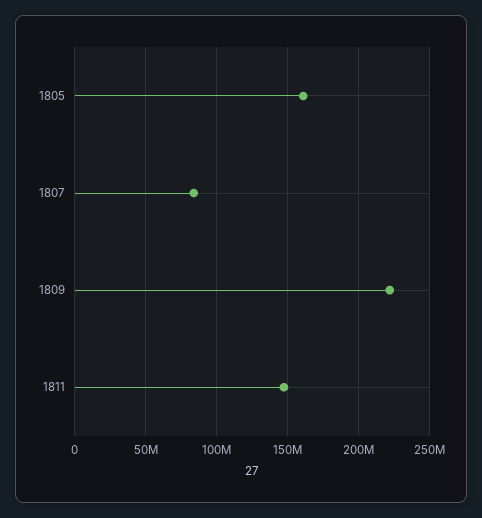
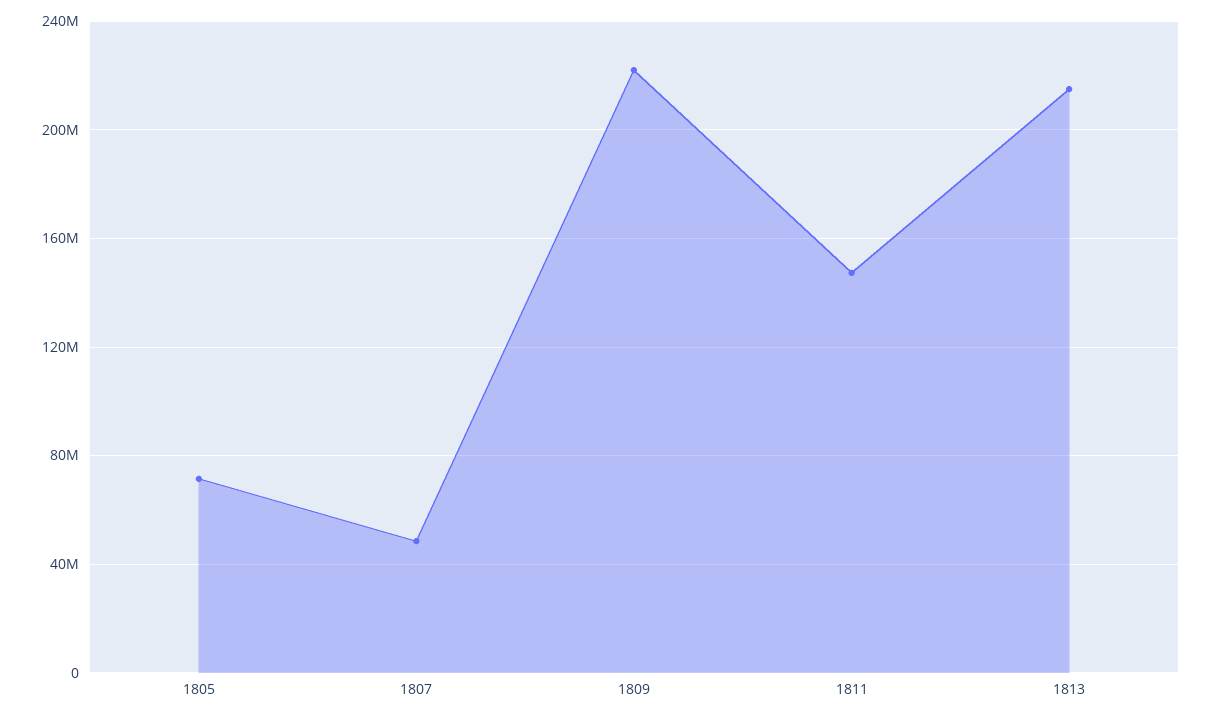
1805: 160000000 -> 70000000
1807: 85000000 -> 50000000
1813: none -> 215000000

